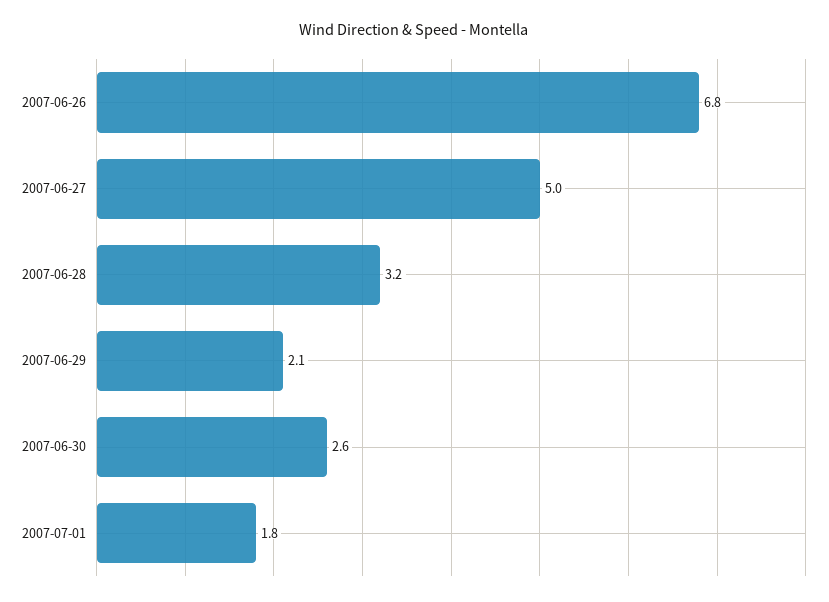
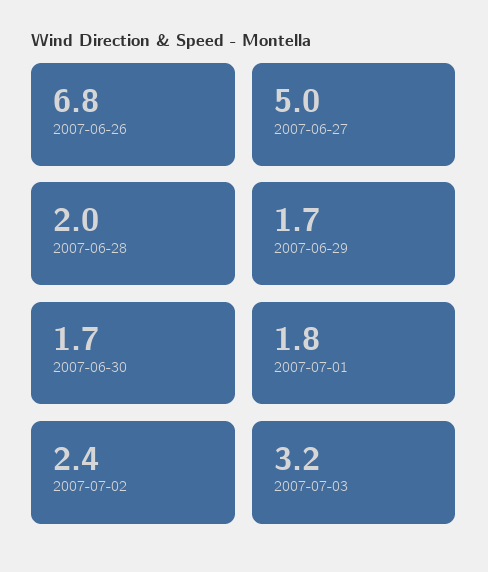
2007-06-28: 3.2 -> 2
2007-06-29: 2.1 -> 1.7
2007-06-30: 2.6 -> 1.7
2007-07-02: none -> 2.4
2007-07-03: none -> 3.2

